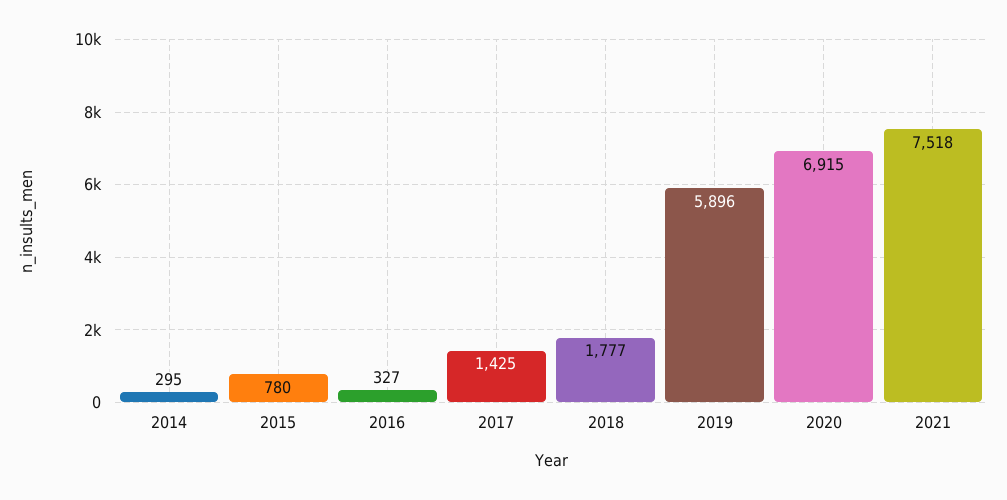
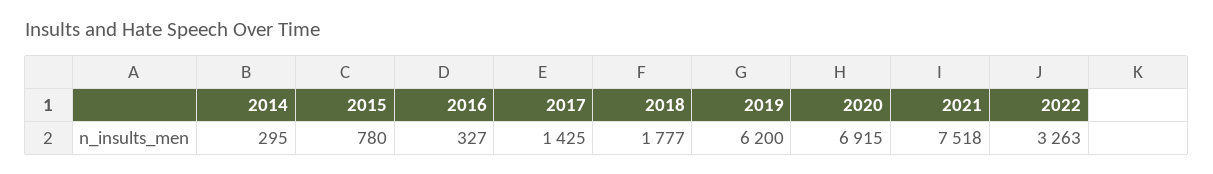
2019: 5896 -> 6200
2022: none -> 3263

